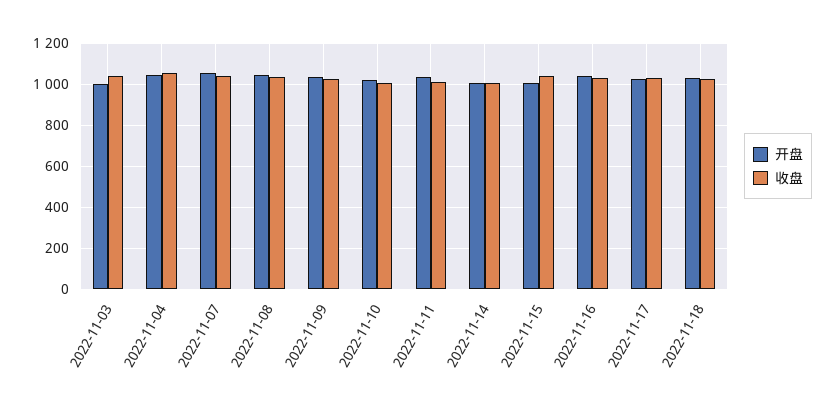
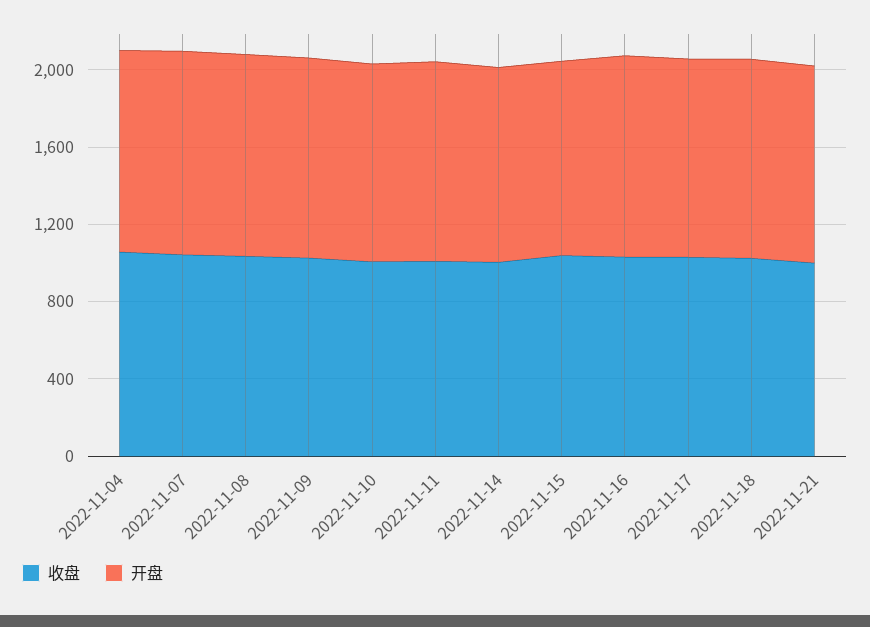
开盘, 2022-11-03: 1000 -> none
收盘, 2022-11-03: 1050 -> none
收盘, 2022-11-21: none -> 1000
开盘, 2022-11-21: none -> 1000

